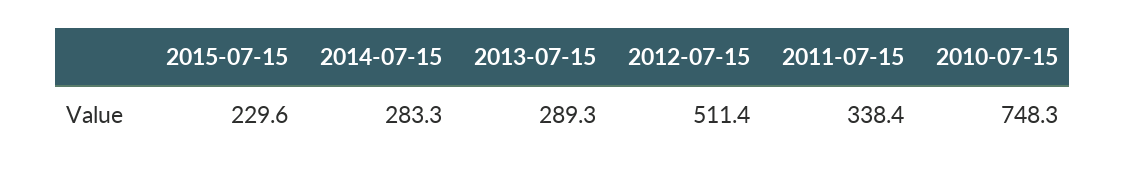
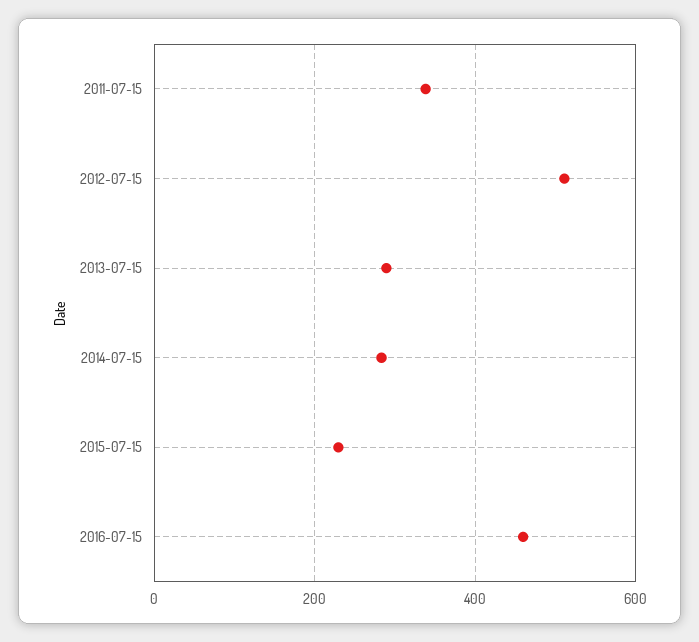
2010-07-15: 748.3 -> none
2016-07-15: none -> 460

